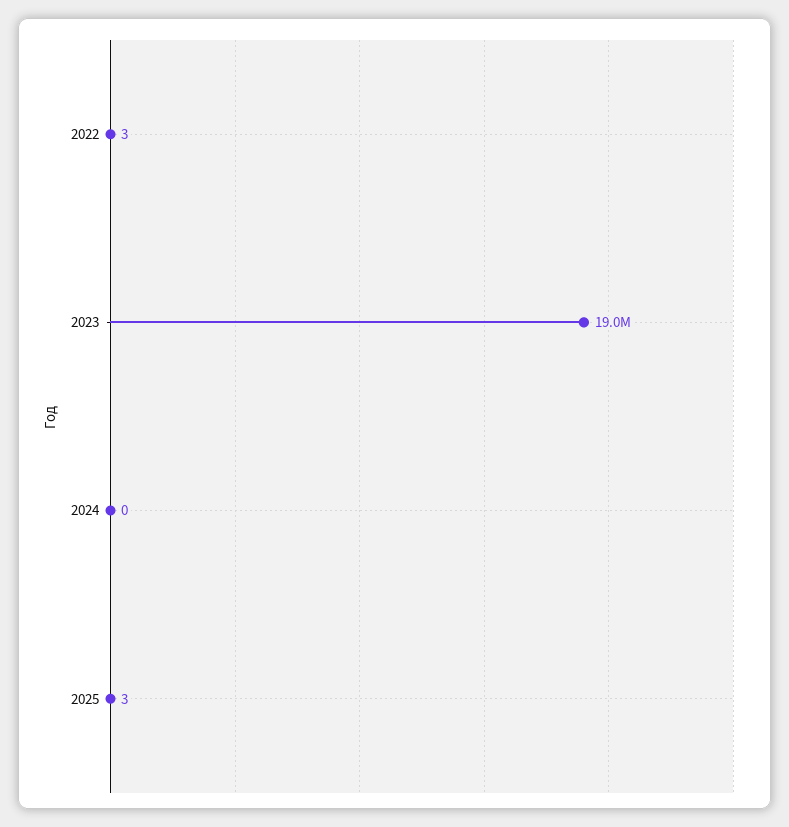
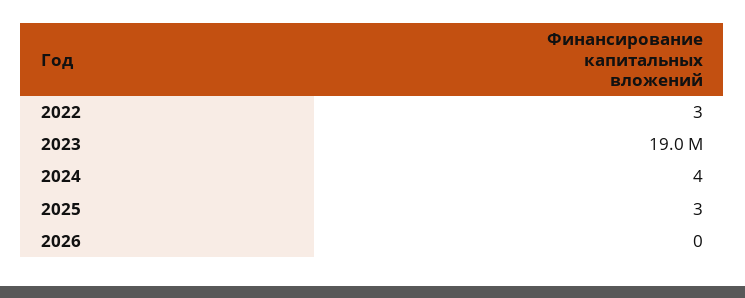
2024: 0 -> 4
2026: none -> 0

